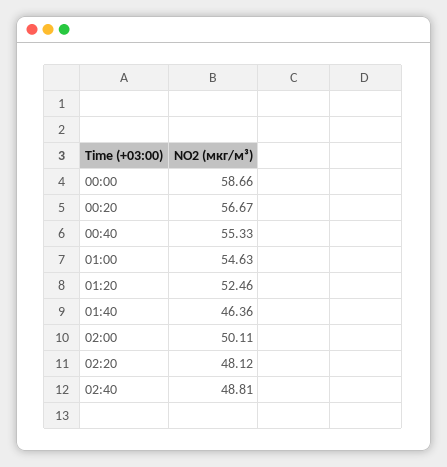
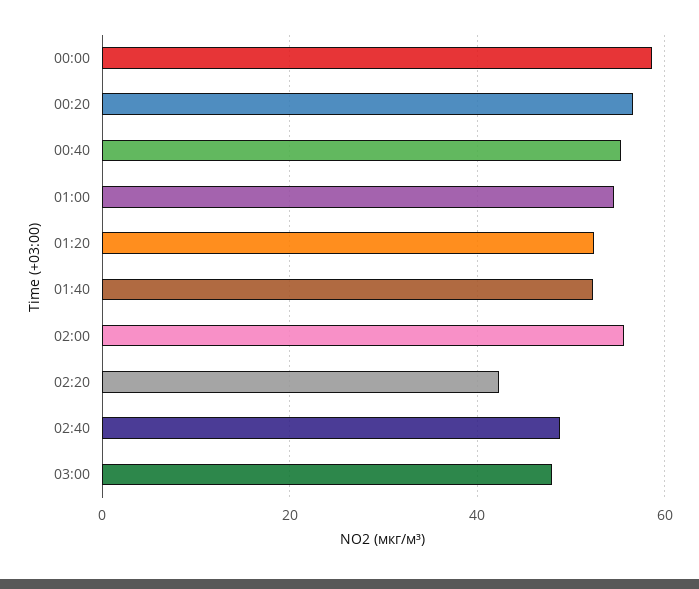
01:40: 46.36 -> 52
02:00: 50.11 -> 56
02:20: 48.12 -> 42
03:00: none -> 48

